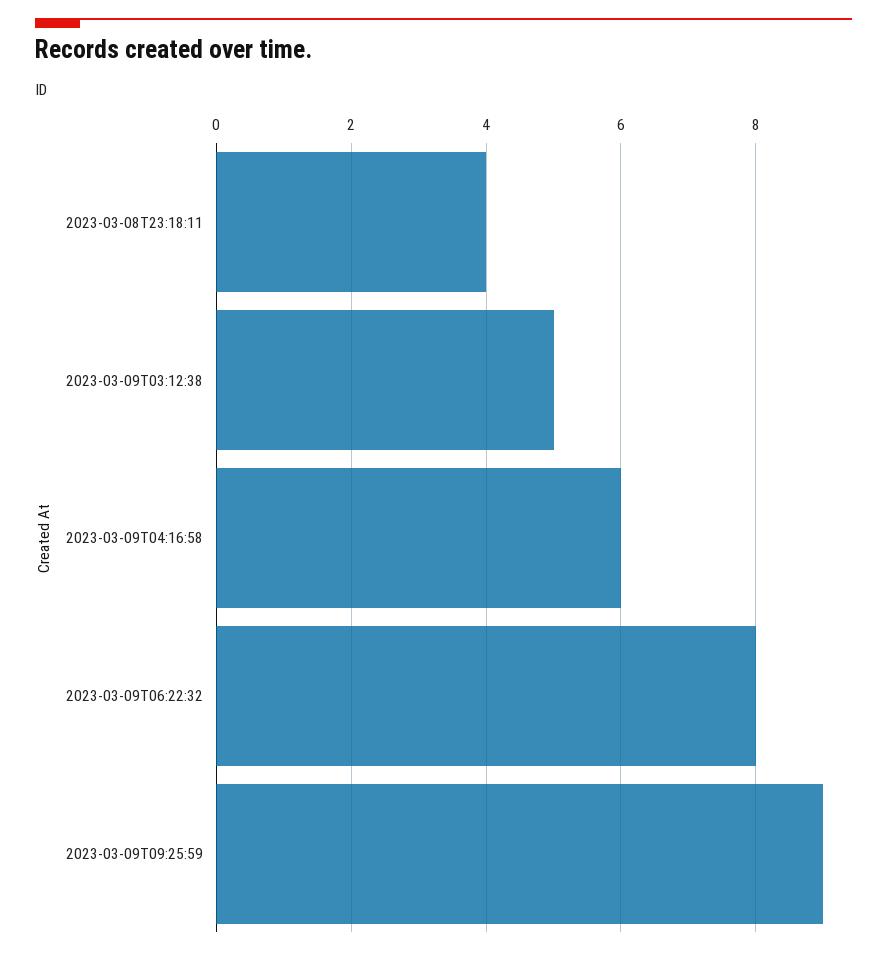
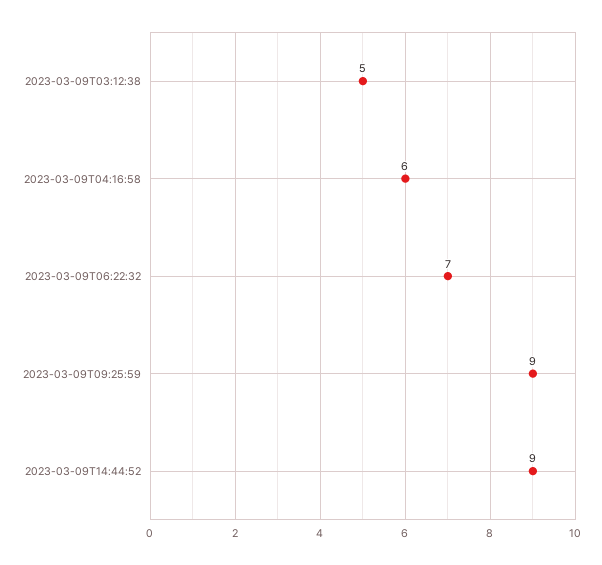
2023-03-08T23:18:11: 4 -> none
2023-03-09T06:22:32: 8 -> 7
2023-03-09T14:44:52: none -> 9

